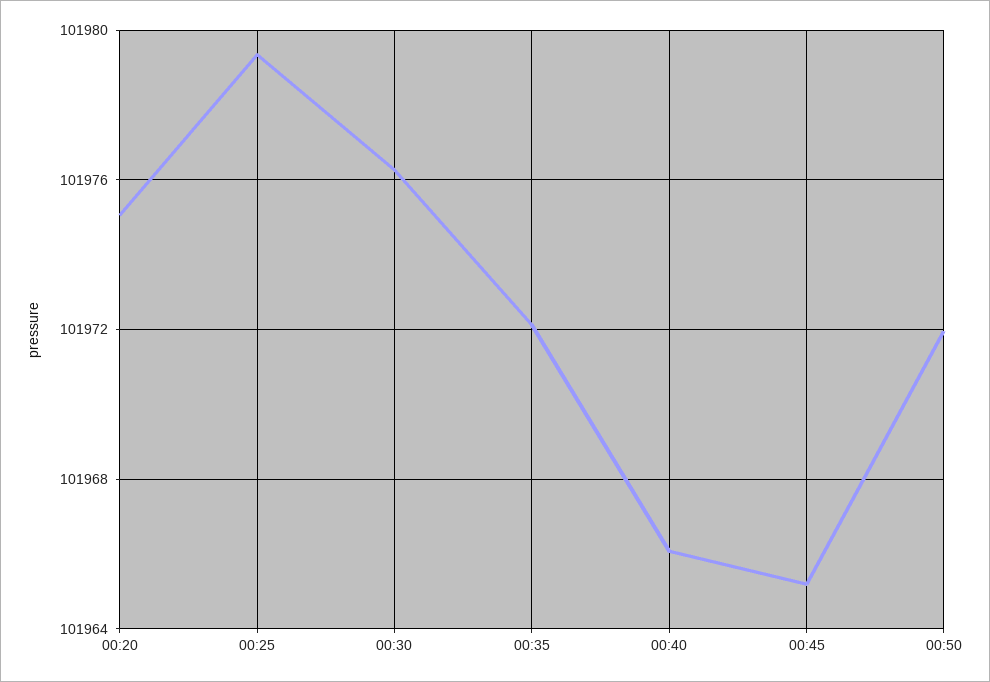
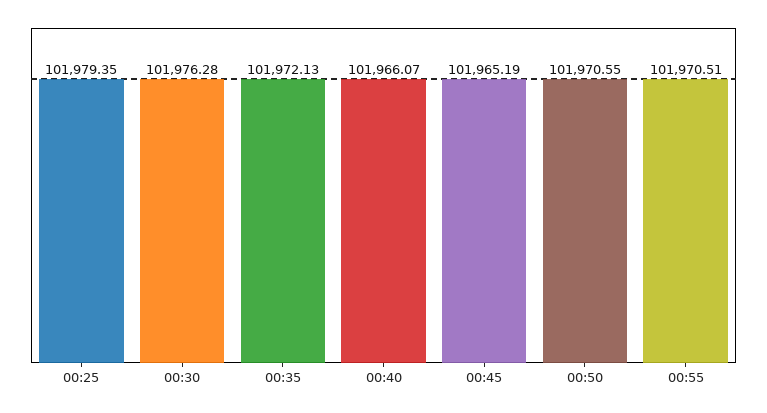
00:20: 101975 -> none
00:50: 101972 -> 101970.55
00:55: none -> 101970.51

